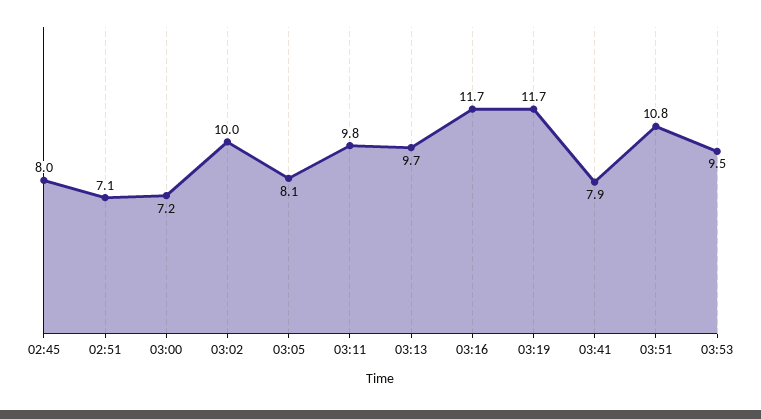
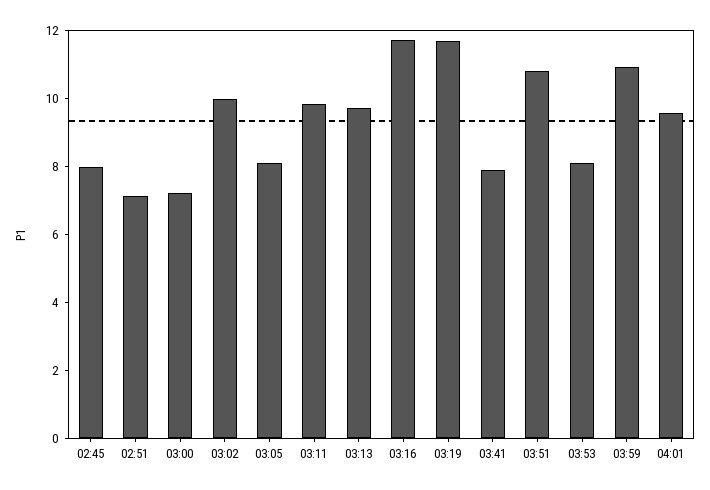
03:53: 9.5 -> 8
03:59: none -> 11
04:01: none -> 9.5

